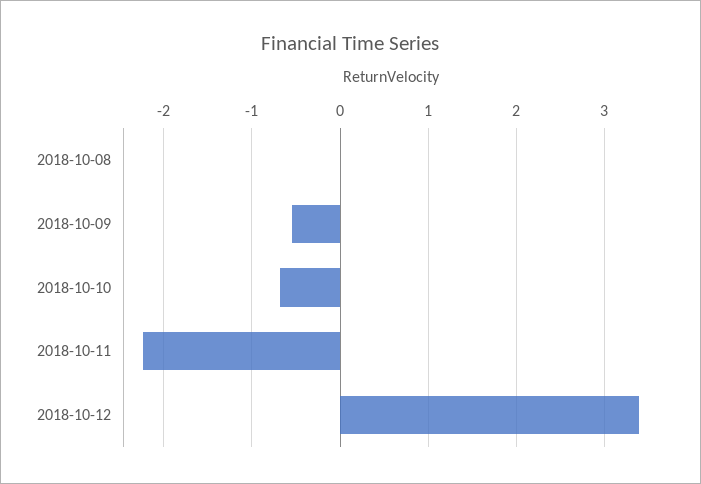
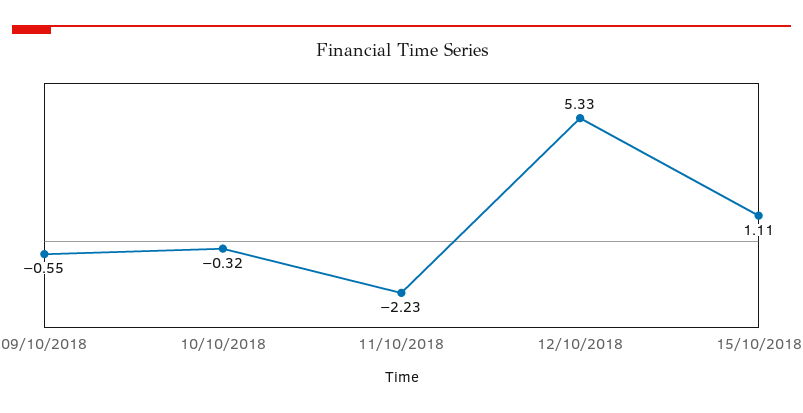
2018-10-08: 0 -> none
2018-10-10: -0.7 -> -0.32
2018-10-12: 3.4 -> 5.33
15/10/2018: none -> 1.11

